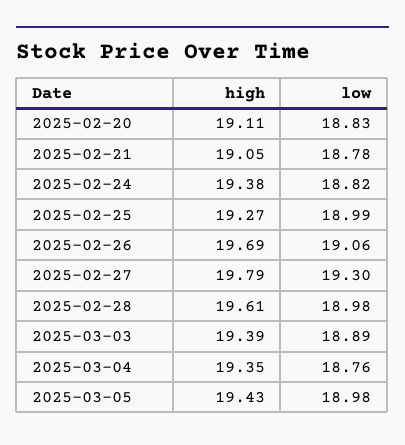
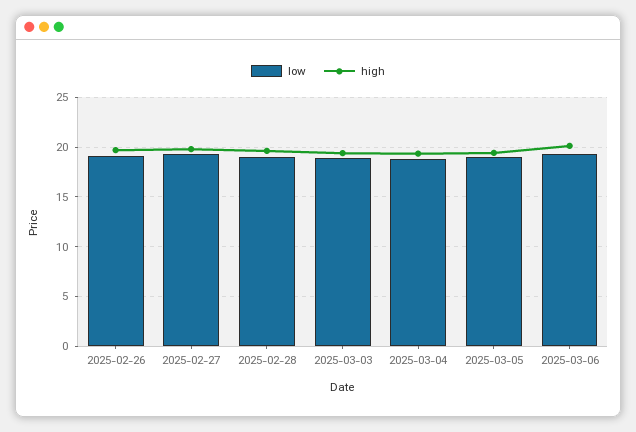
high, 2025-02-20: 19.11 -> none
low, 2025-02-20: 18.83 -> none
high, 2025-02-21: 19.05 -> none
low, 2025-02-21: 18.78 -> none
high, 2025-02-24: 19.38 -> none
low, 2025-02-24: 18.82 -> none
high, 2025-02-25: 19.27 -> none
low, 2025-02-25: 18.99 -> none
low, 2025-03-06: none -> 19
high, 2025-03-06: none -> 20

